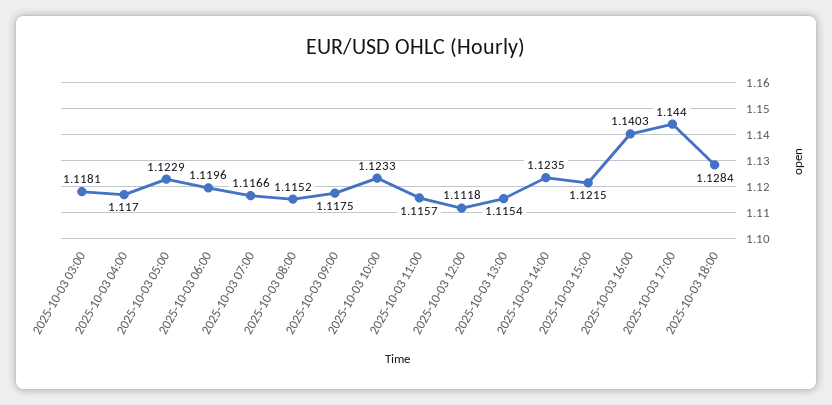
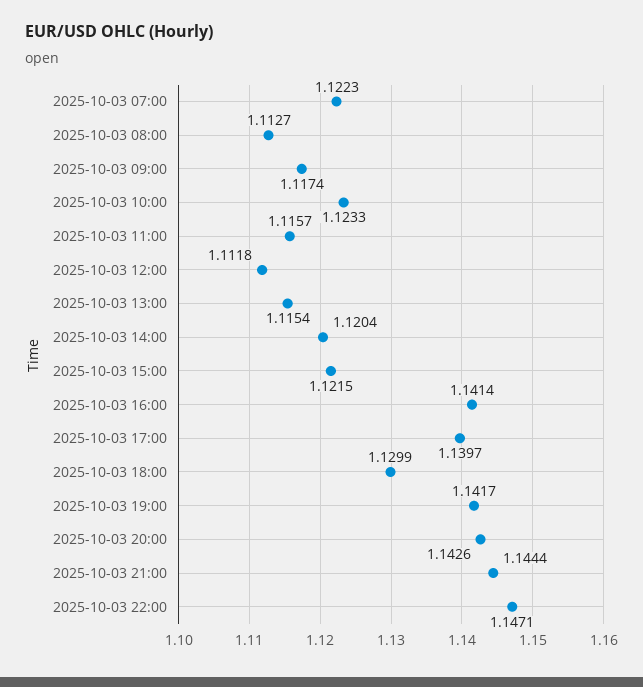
2025-10-03 03:00: 1.1181 -> none
2025-10-03 04:00: 1.117 -> none
2025-10-03 05:00: 1.1229 -> none
2025-10-03 06:00: 1.1196 -> none
2025-10-03 07:00: 1.1166 -> 1.1223
2025-10-03 08:00: 1.1152 -> 1.1127
2025-10-03 09:00: 1.1175 -> 1.1174
2025-10-03 14:00: 1.1235 -> 1.1204
2025-10-03 16:00: 1.1403 -> 1.1414
2025-10-03 17:00: 1.144 -> 1.1397
2025-10-03 18:00: 1.1284 -> 1.1299
2025-10-03 19:00: none -> 1.1417
2025-10-03 20:00: none -> 1.1426
2025-10-03 21:00: none -> 1.1444
2025-10-03 22:00: none -> 1.1471

